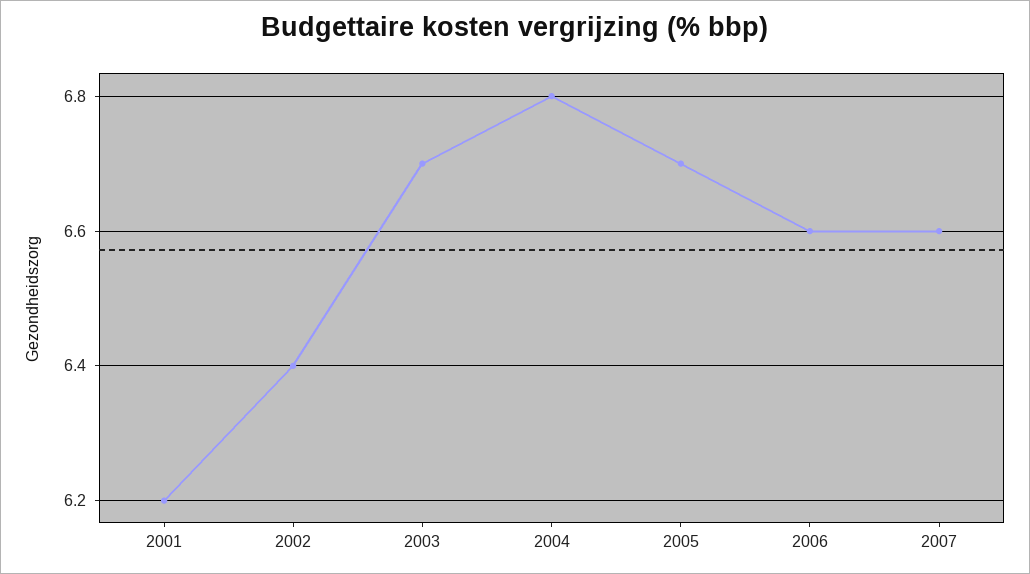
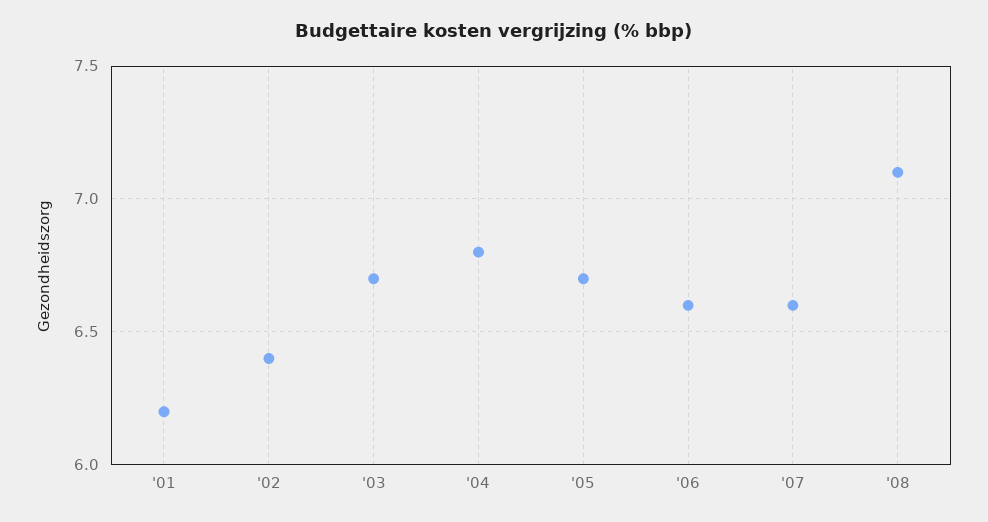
'08: none -> 7.1

